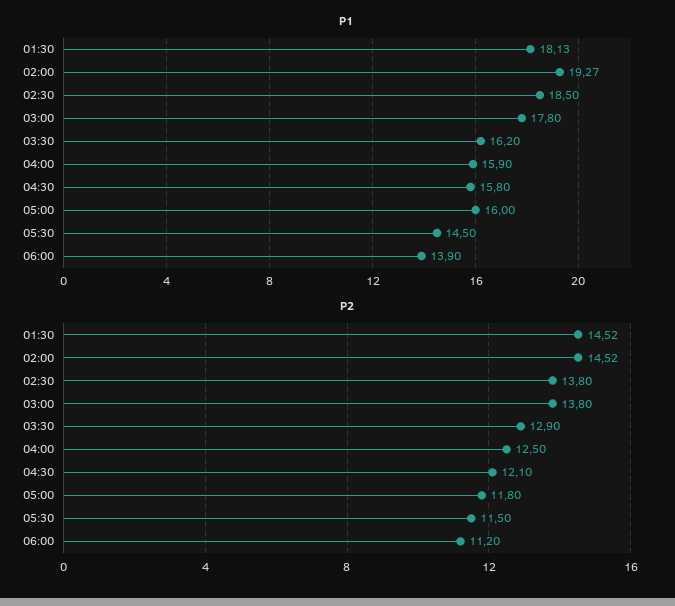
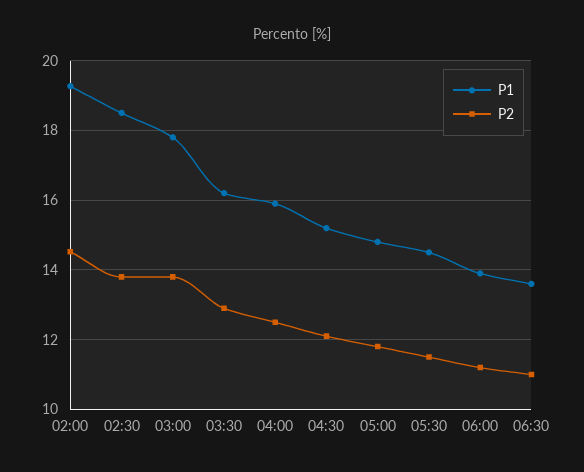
P1, 01:30: 18.13 -> none
P1, 04:30: 15.8 -> 15.2
P1, 05:00: 16 -> 14.8
P2, 01:30: 14.52 -> none
P1, 06:30: none -> 13.6
P2, 06:30: none -> 11

